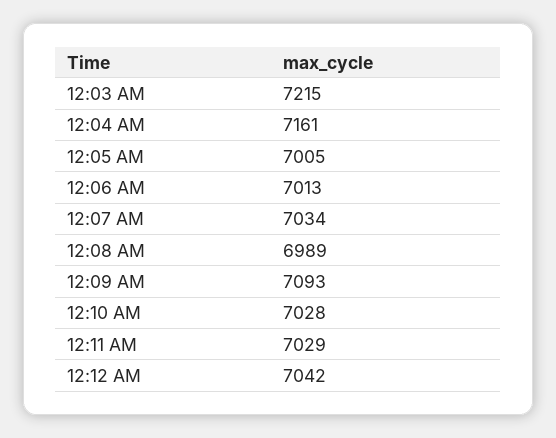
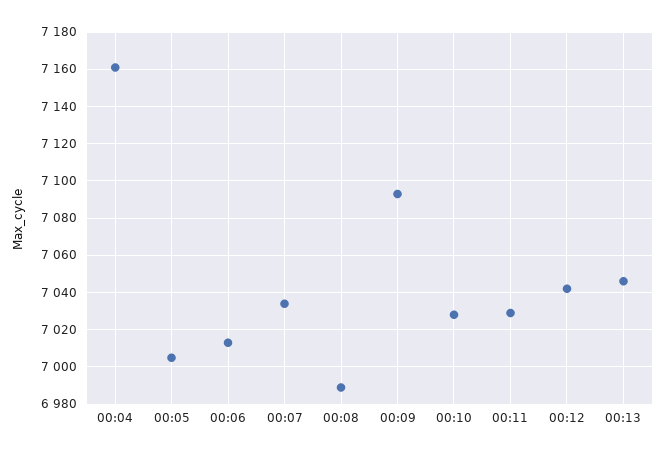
12:03 AM: 7215 -> none
00:13: none -> 7045

